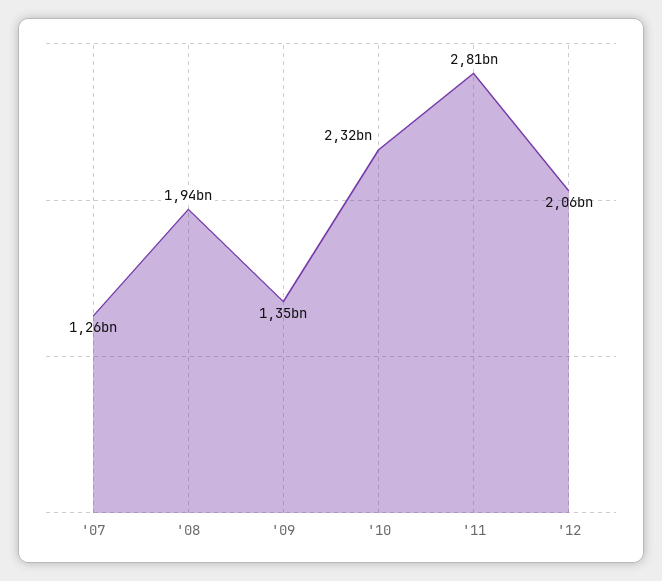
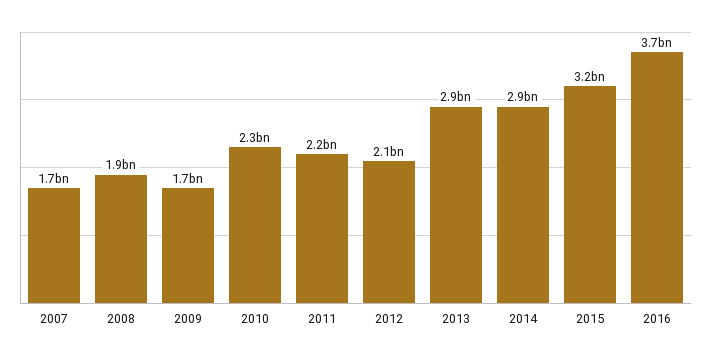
'07: 1260000000 -> 1700000000
'09: 1350000000 -> 1700000000
'11: 2810000000 -> 2200000000
2013: none -> 2900000000
2014: none -> 2900000000
2015: none -> 3200000000
2016: none -> 3700000000

